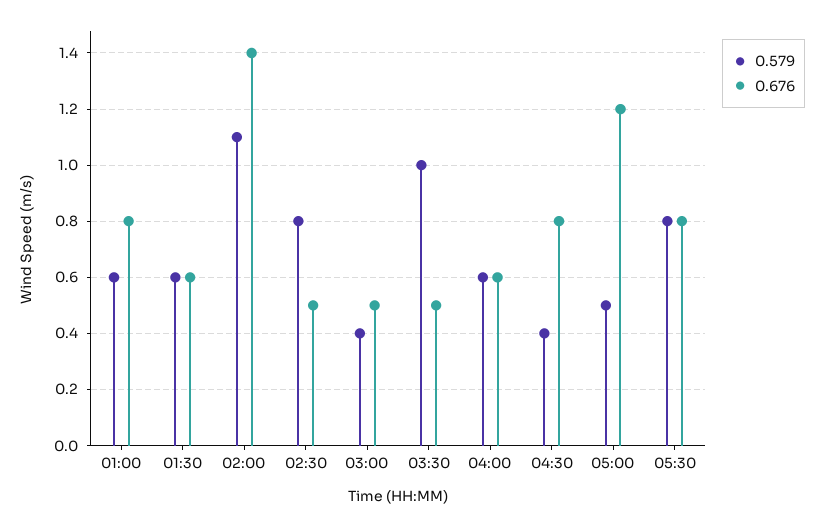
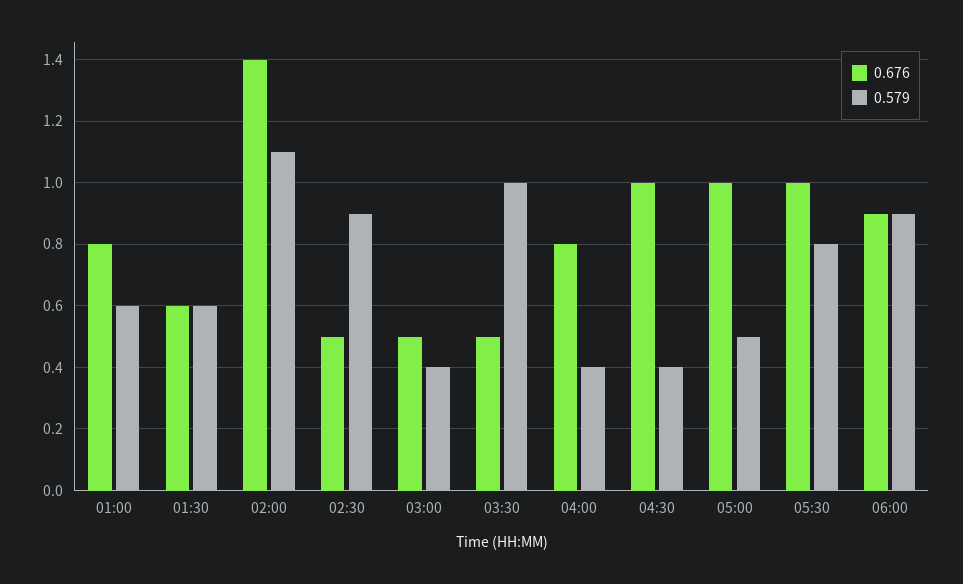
0.579, 02:30: 0.8 -> 0.9
0.579, 04:00: 0.6 -> 0.4
0.676, 04:00: 0.6 -> 0.8
0.676, 04:30: 0.8 -> 1
0.676, 05:00: 1.2 -> 1
0.676, 05:30: 0.8 -> 1
0.676, 06:00: none -> 0.9
0.579, 06:00: none -> 0.9

